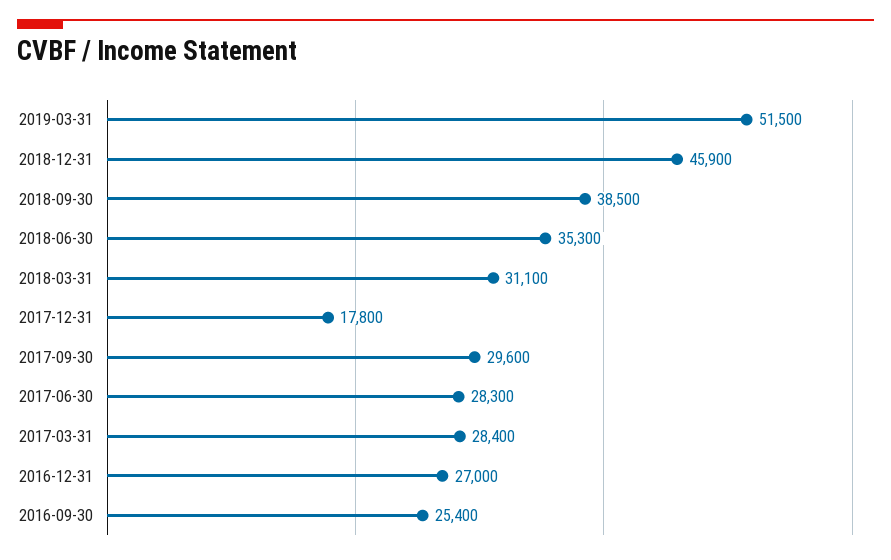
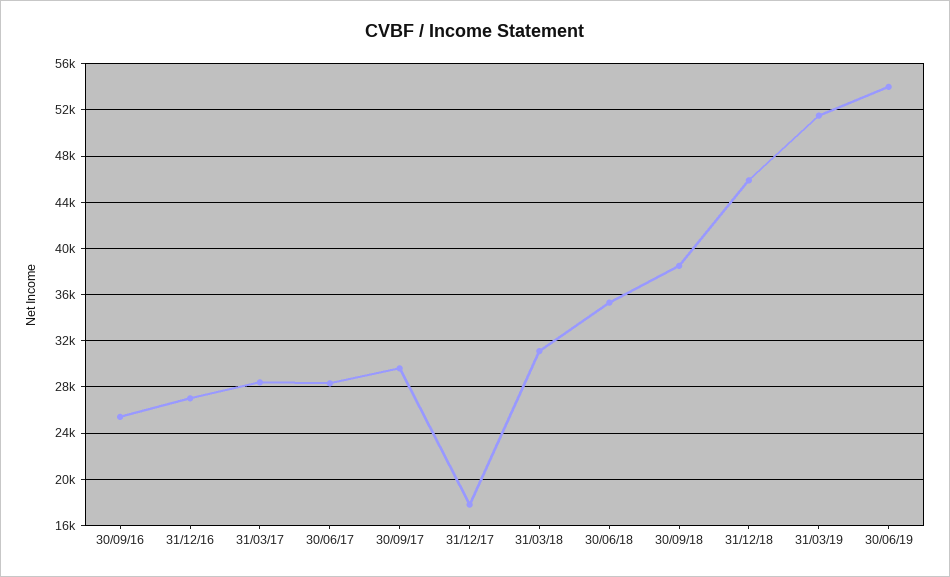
30/06/19: none -> 54000

